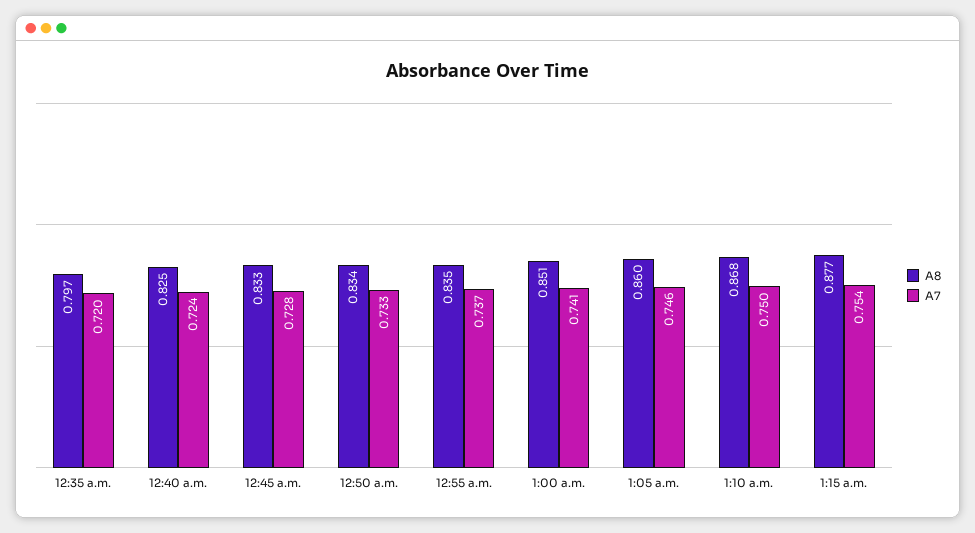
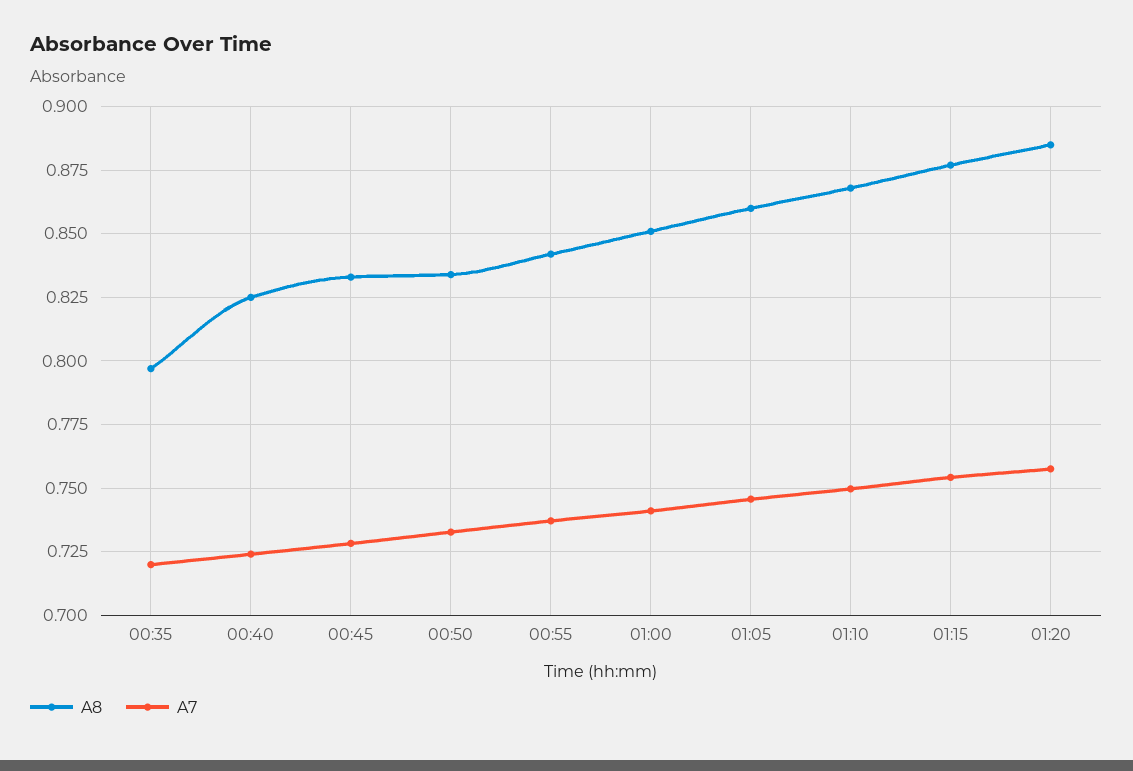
A8, 12:55 a.m.: 0.835 -> 0.8425
A8, 01:20: none -> 0.885
A7, 01:20: none -> 0.7575

